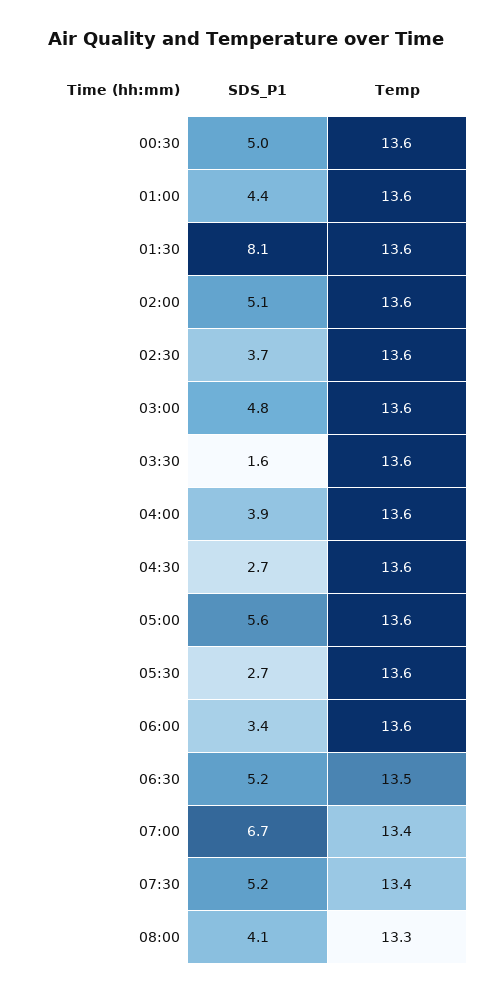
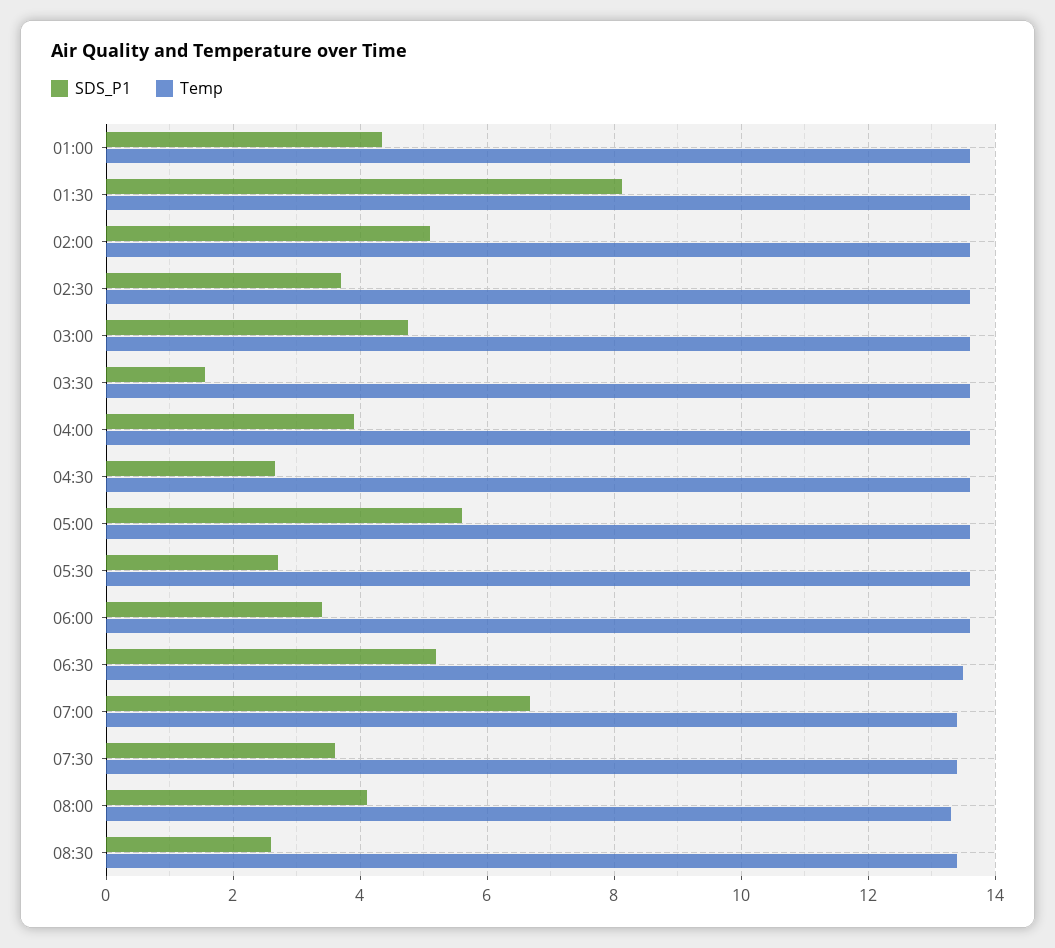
SDS_P1, 00:30: 5 -> none
Temp, 00:30: 13.6 -> none
SDS_P1, 07:30: 5.2 -> 3.6
SDS_P1, 08:30: none -> 2.6
Temp, 08:30: none -> 13.4

